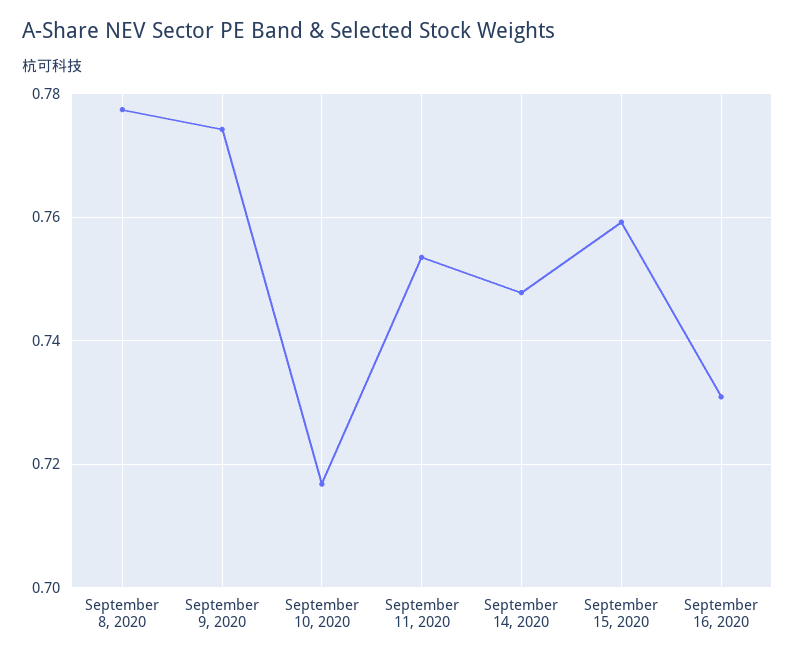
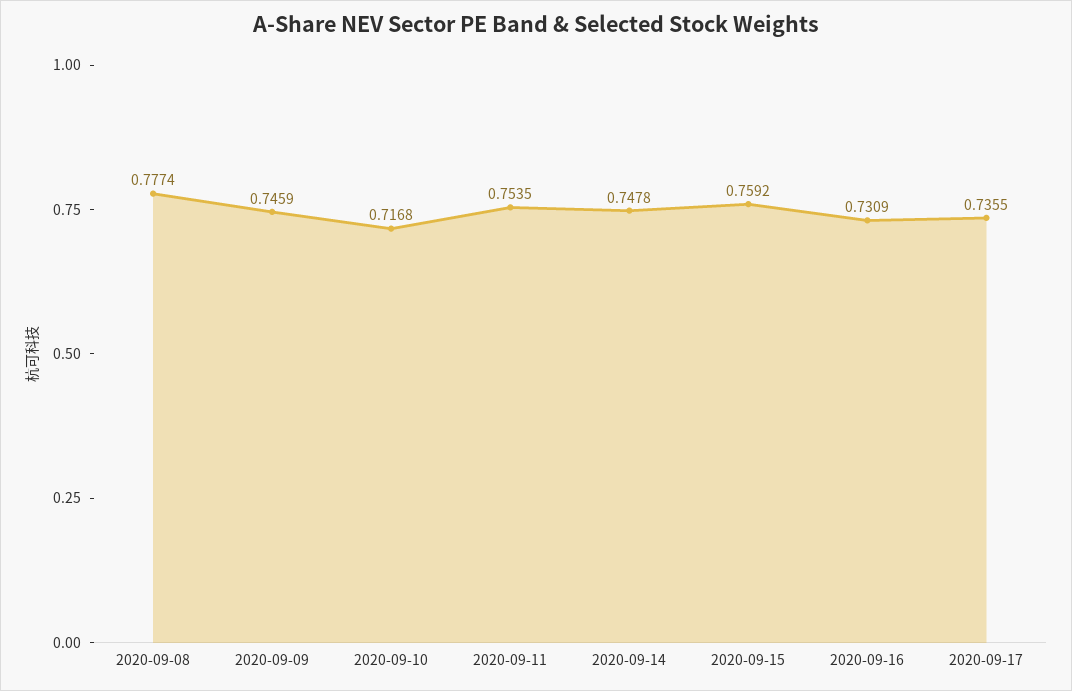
September 9, 2020: 0.774 -> 0.7459
2020-09-17: none -> 0.7355

